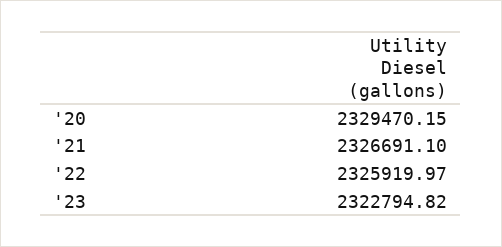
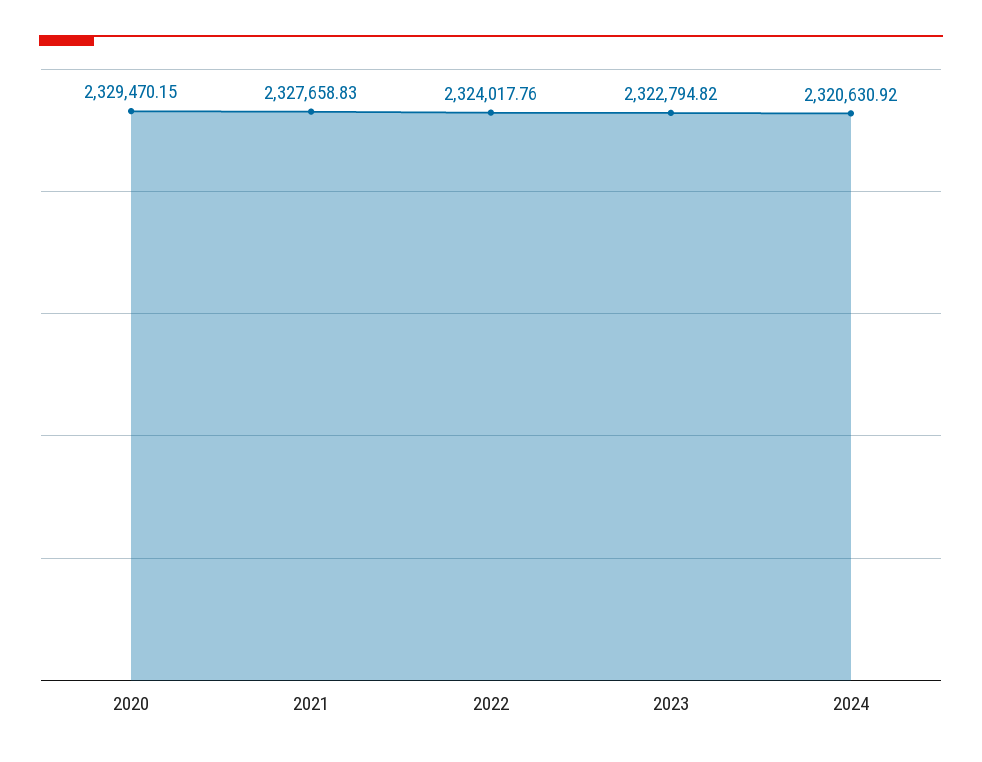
'21: 2326691.1 -> 2327658.83
'22: 2325919.97 -> 2324017.76
2024: none -> 2320630.92

